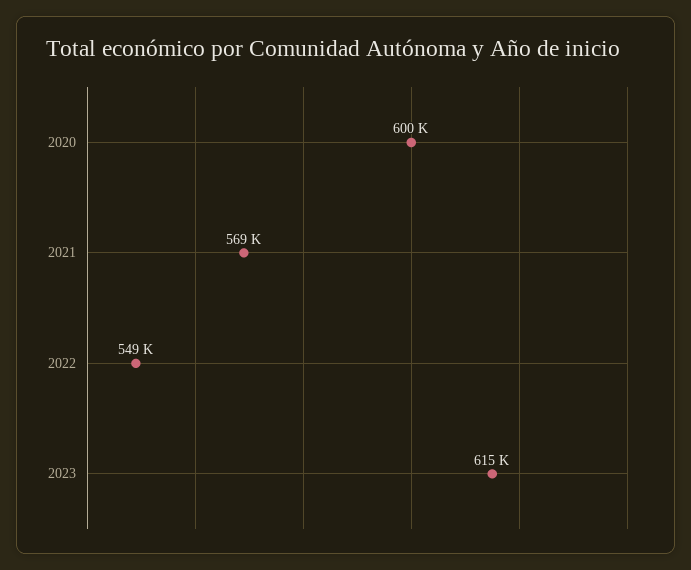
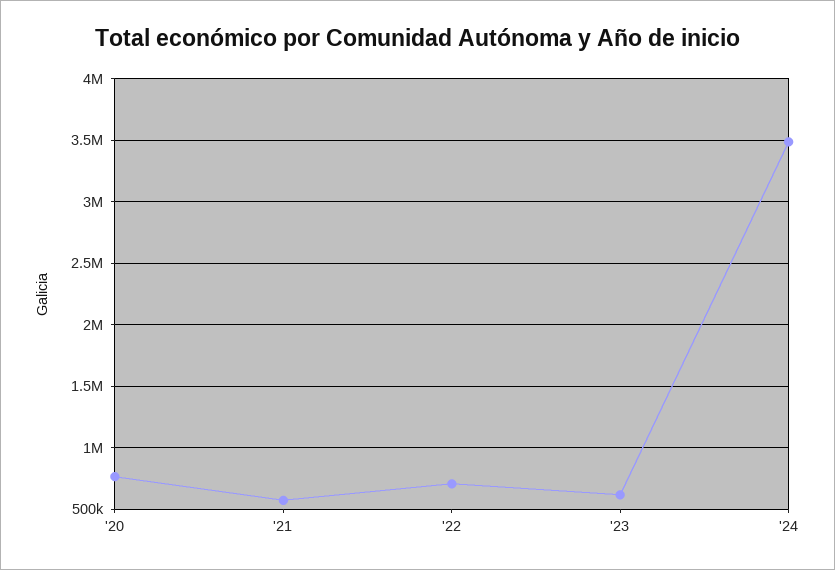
2020: 600000 -> 750000
2022: 549000 -> 700000
'24: none -> 3500000

